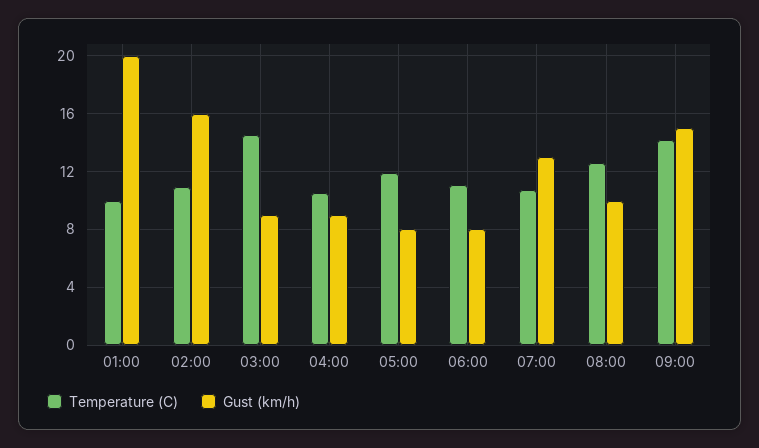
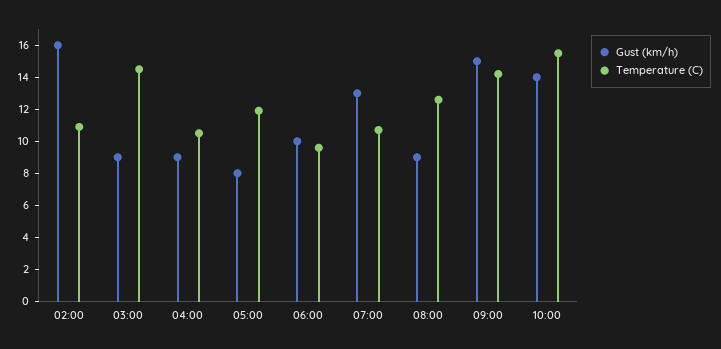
Temperature (C), 01:00: 10 -> none
Gust (km/h), 01:00: 20 -> none
Temperature (C), 06:00: 11 -> 9.5
Gust (km/h), 06:00: 8 -> 10
Gust (km/h), 08:00: 10 -> 9
Gust (km/h), 10:00: none -> 14
Temperature (C), 10:00: none -> 15.5

